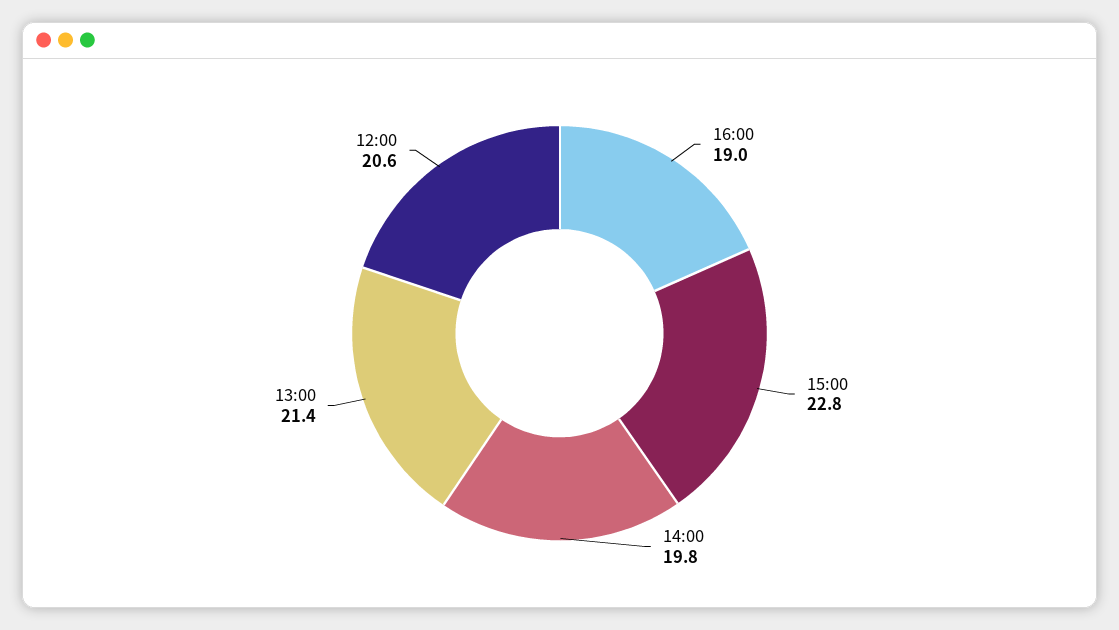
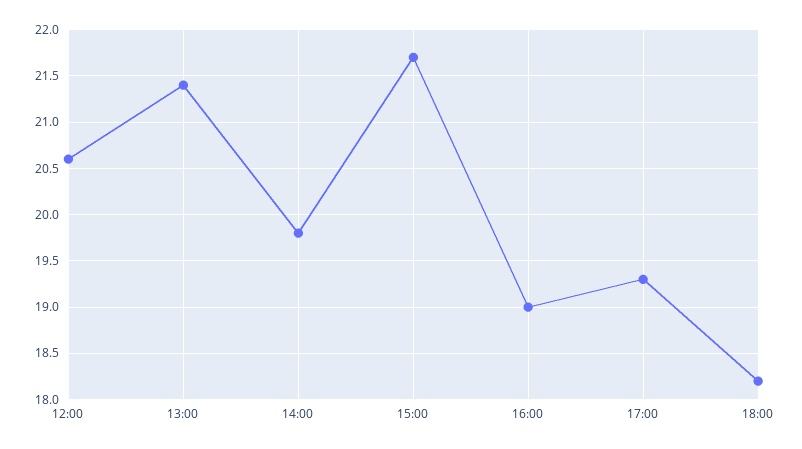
15:00: 22.8 -> 21.7
17:00: none -> 19.3
18:00: none -> 18.2

